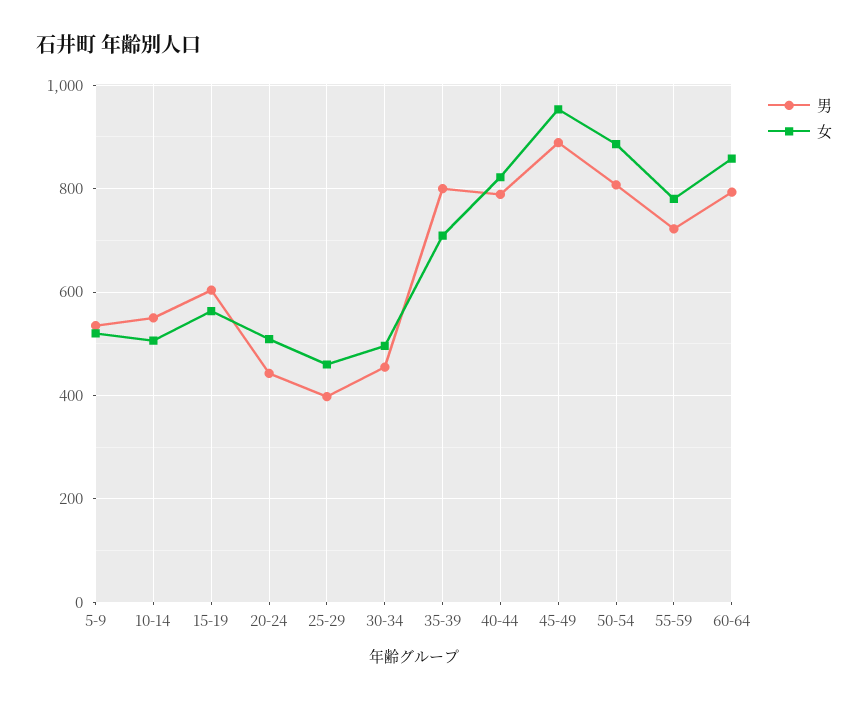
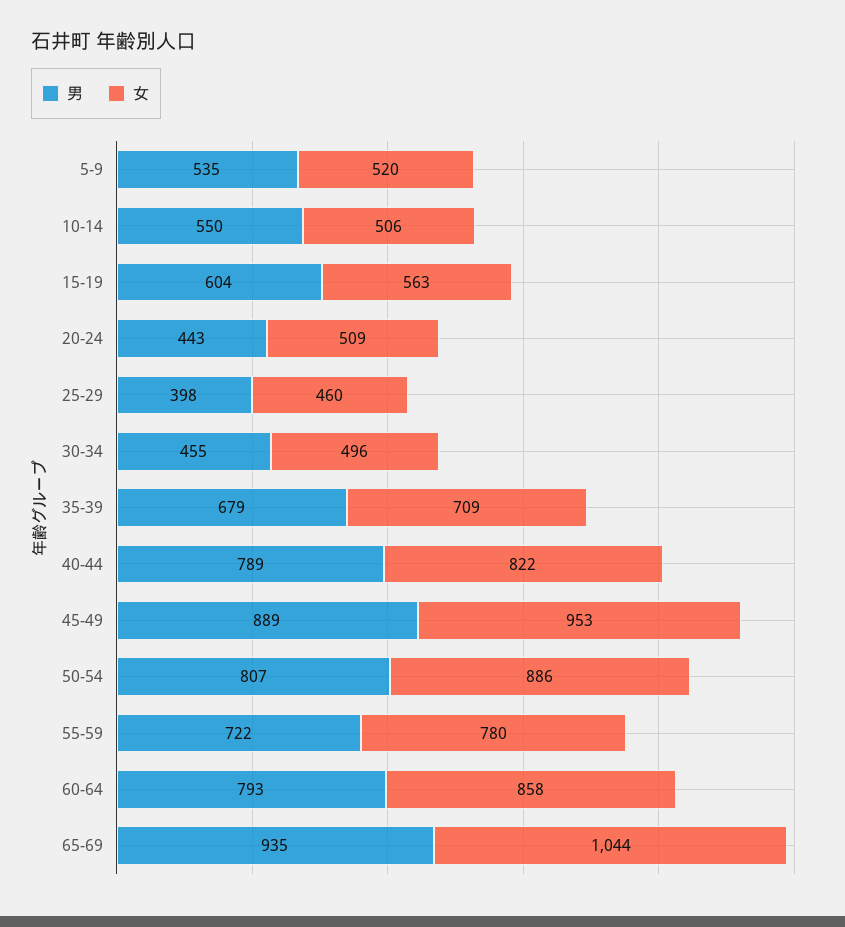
男, 35-39: 800 -> 679
男, 65-69: none -> 935
女, 65-69: none -> 1044

